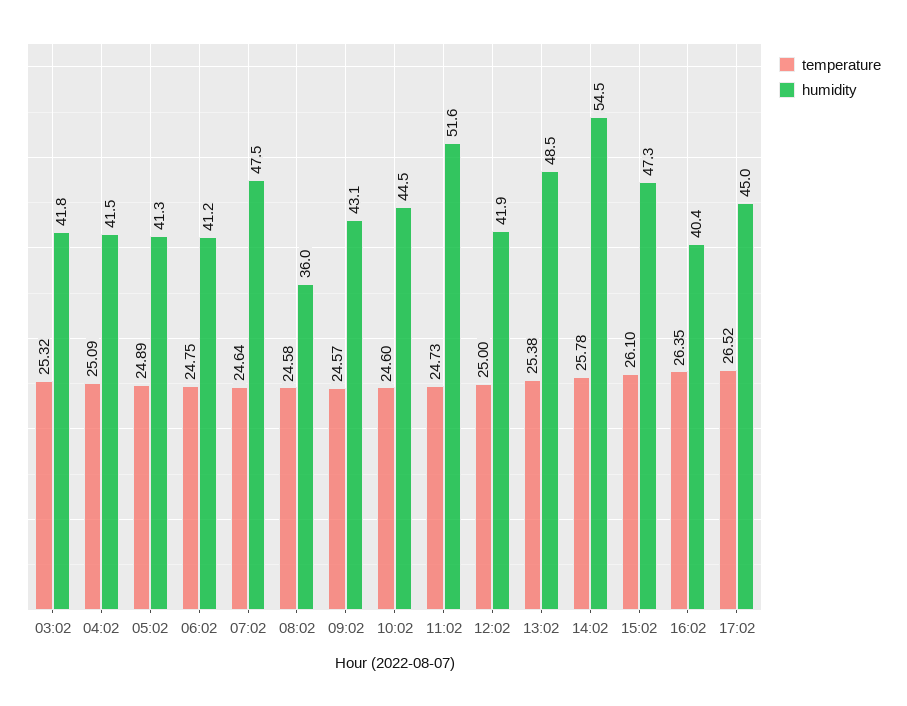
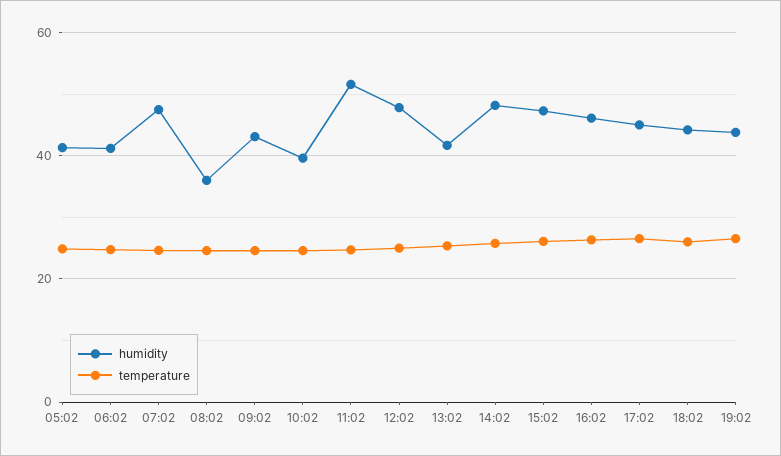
temperature, 03:02: 25.32 -> none
humidity, 03:02: 41.8 -> none
temperature, 04:02: 25.09 -> none
humidity, 04:02: 41.5 -> none
humidity, 10:02: 44.5 -> 40
humidity, 12:02: 41.9 -> 48
humidity, 13:02: 48.5 -> 42
humidity, 14:02: 54.5 -> 48
humidity, 16:02: 40.4 -> 46
humidity, 18:02: none -> 44
temperature, 18:02: none -> 26
humidity, 19:02: none -> 44
temperature, 19:02: none -> 26

